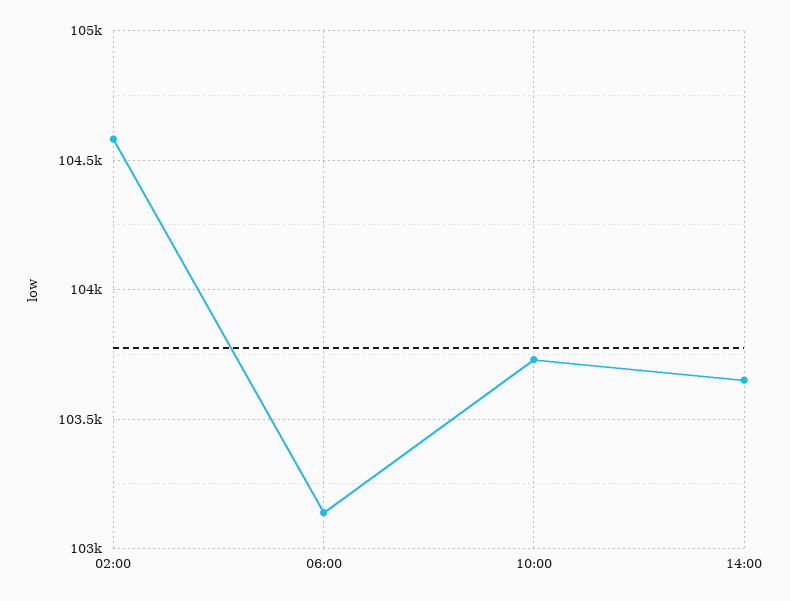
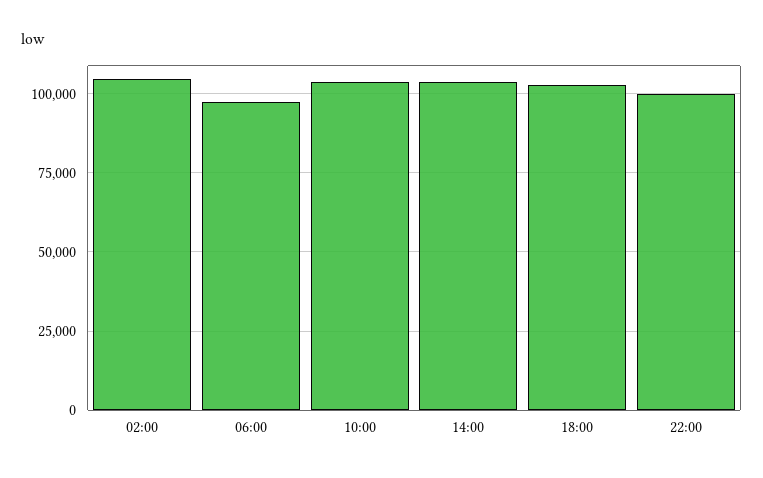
06:00: 103150 -> 97500
18:00: none -> 102500
22:00: none -> 100000

